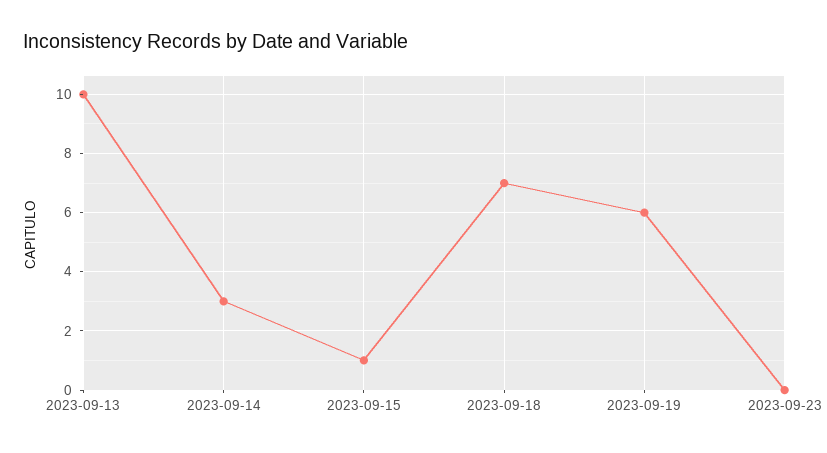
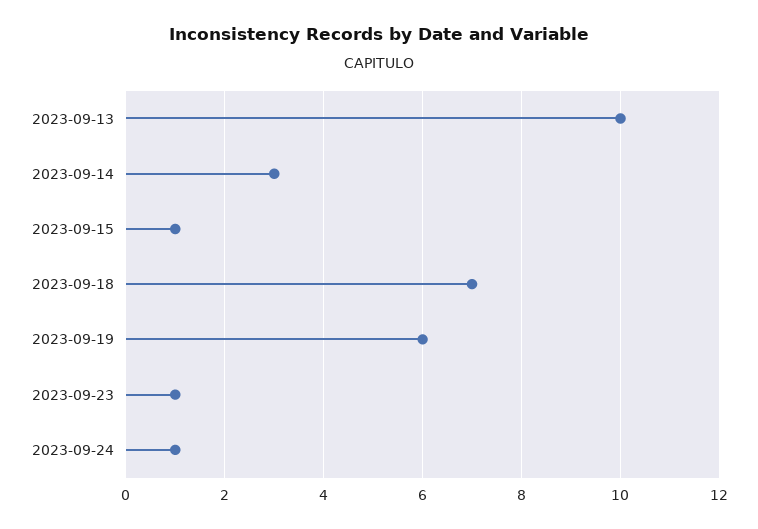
2023-09-23: 0 -> 1
2023-09-24: none -> 1

